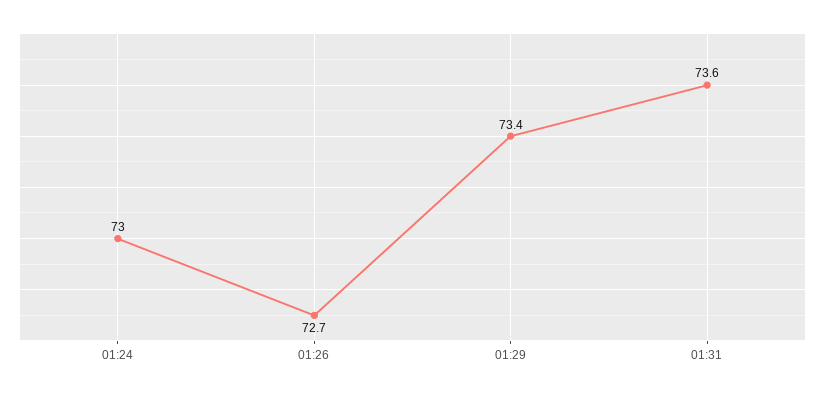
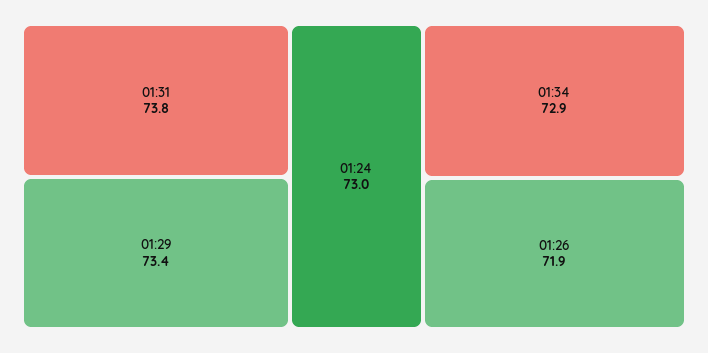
01:26: 72.7 -> 71.9
01:31: 73.6 -> 73.8
01:34: none -> 72.9

